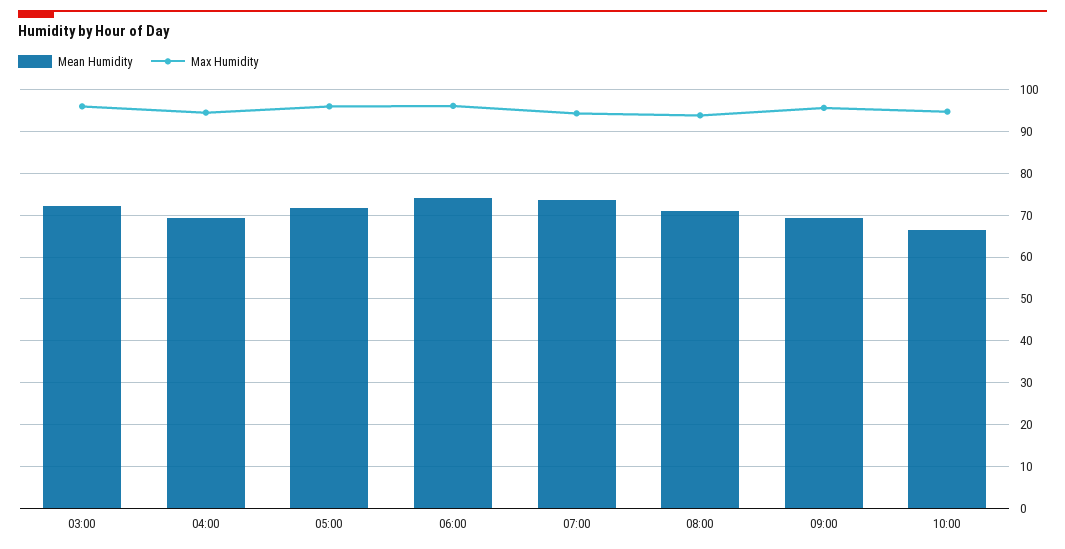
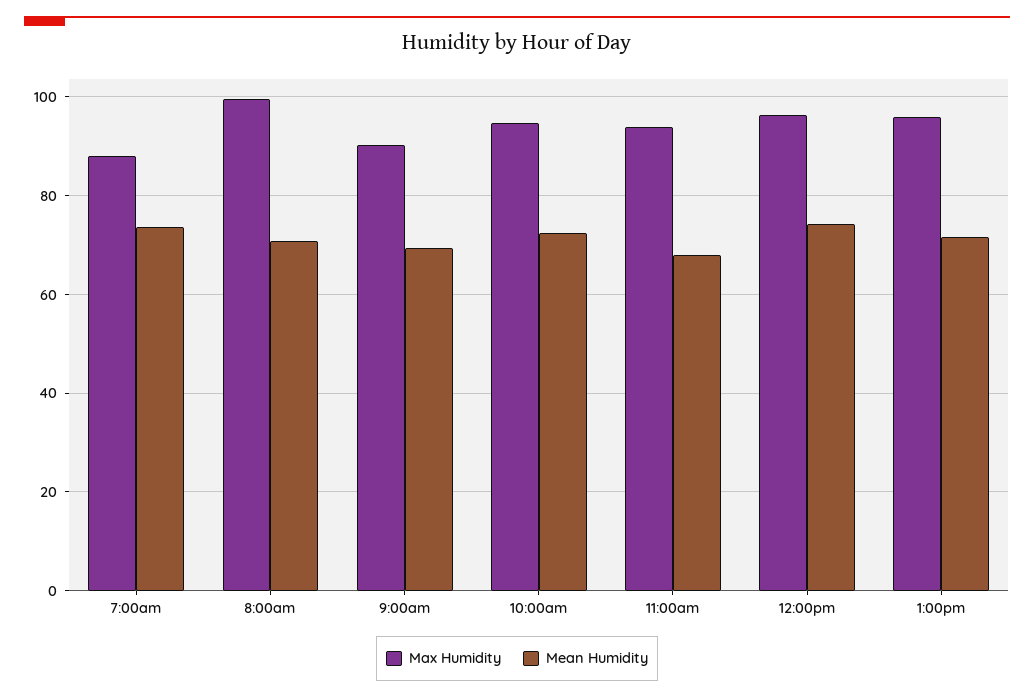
Mean Humidity, 03:00: 72 -> none
Max Humidity, 03:00: 96 -> none
Mean Humidity, 04:00: 70 -> none
Max Humidity, 04:00: 94 -> none
Mean Humidity, 05:00: 72 -> none
Max Humidity, 05:00: 96 -> none
Mean Humidity, 06:00: 74 -> none
Max Humidity, 06:00: 96 -> none
Max Humidity, 07:00: 94 -> 88
Max Humidity, 08:00: 94 -> 100
Max Humidity, 09:00: 96 -> 90
Mean Humidity, 10:00: 66 -> 72
Max Humidity, 11:00am: none -> 94
Mean Humidity, 11:00am: none -> 68
Max Humidity, 12:00pm: none -> 96
Mean Humidity, 12:00pm: none -> 74
Max Humidity, 1:00pm: none -> 96
Mean Humidity, 1:00pm: none -> 72

